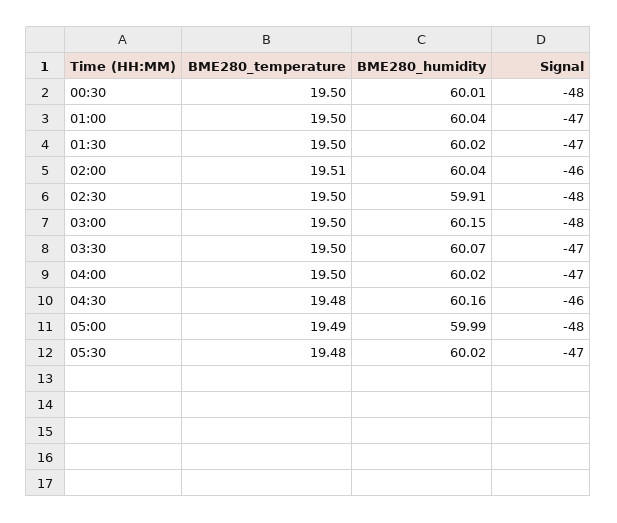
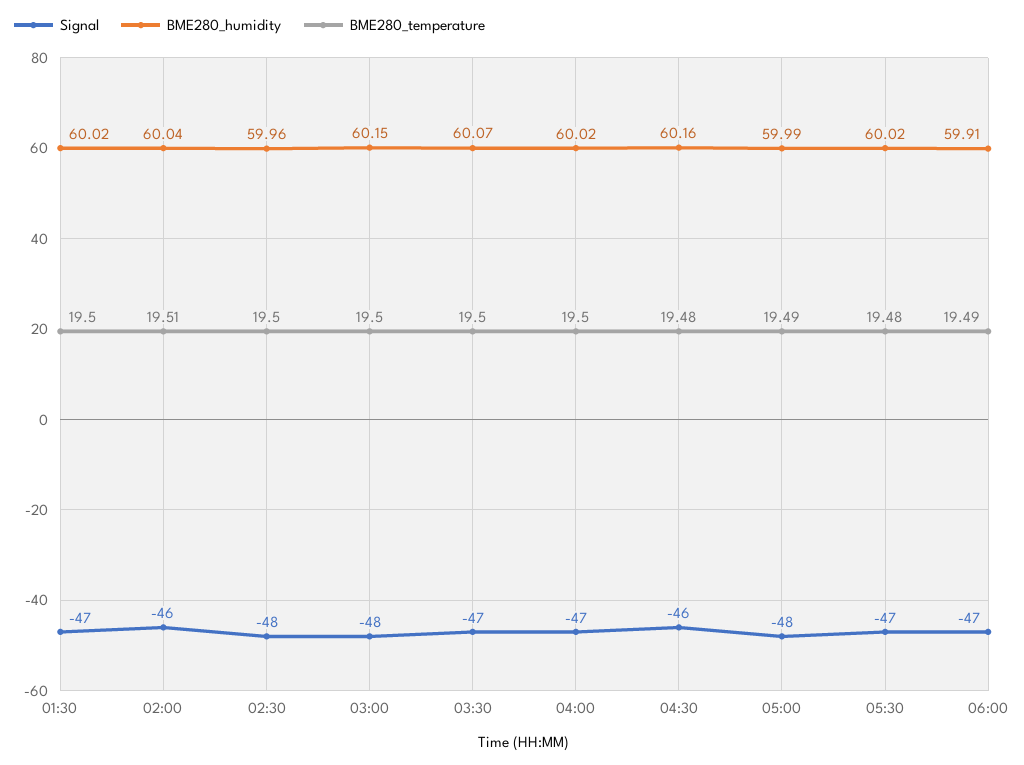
BME280_temperature, 00:30: 19.5 -> none
BME280_humidity, 00:30: 60.01 -> none
Signal, 00:30: -48 -> none
BME280_temperature, 01:00: 19.5 -> none
BME280_humidity, 01:00: 60.04 -> none
Signal, 01:00: -47 -> none
BME280_humidity, 02:30: 59.91 -> 59.96
Signal, 06:00: none -> -47
BME280_humidity, 06:00: none -> 59.91
BME280_temperature, 06:00: none -> 19.49

